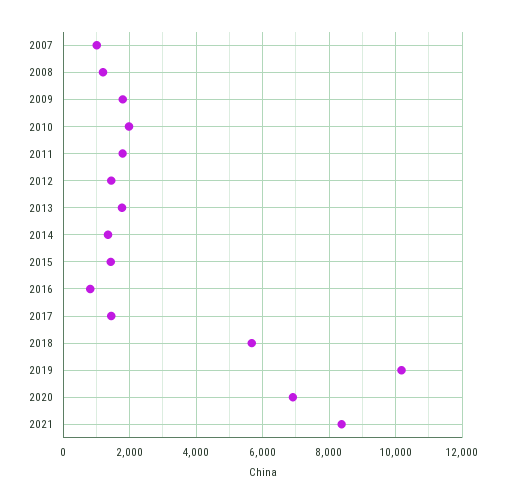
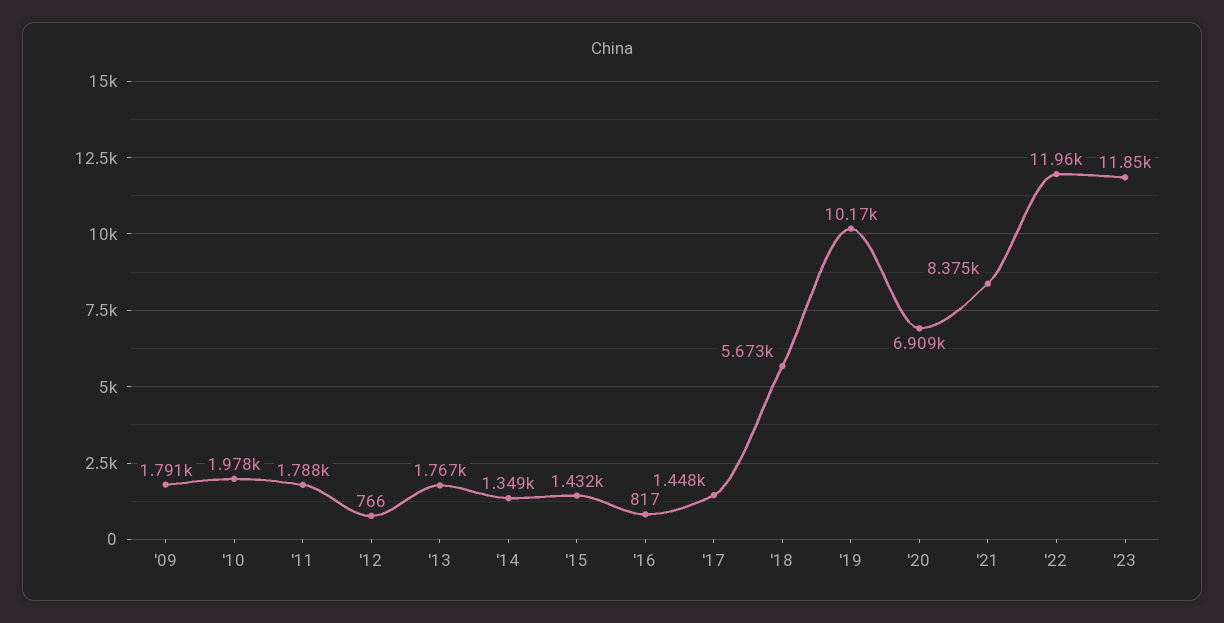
2007: 1000 -> none
2008: 1200 -> none
2012: 1400 -> 766
'22: none -> 11960
'23: none -> 11850

